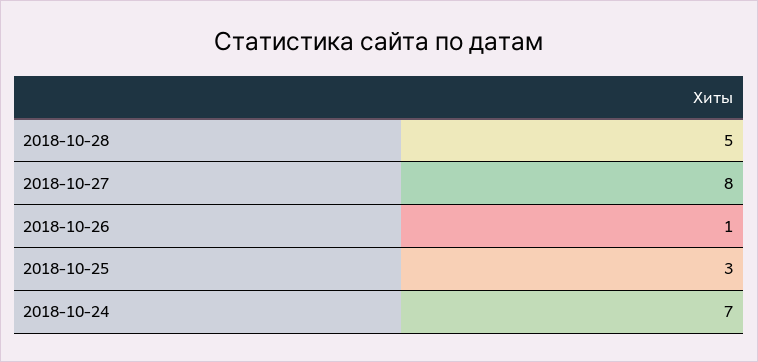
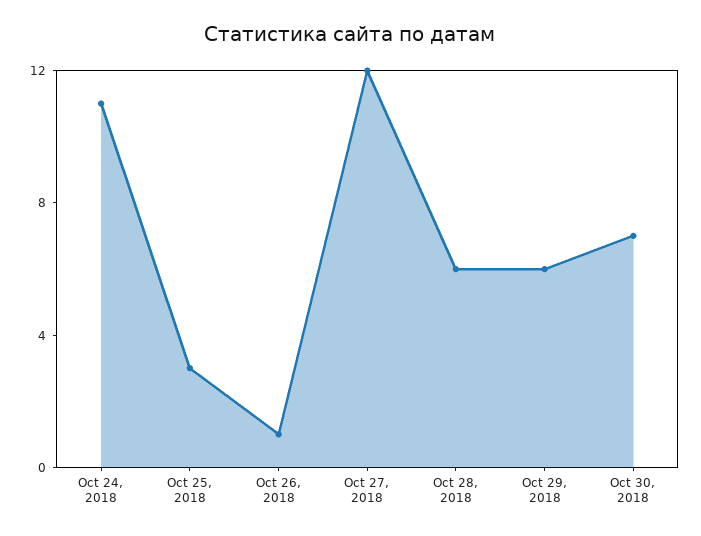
2018-10-28: 5 -> 6
2018-10-27: 8 -> 12
2018-10-24: 7 -> 11
Oct 29, 2018: none -> 6
Oct 30, 2018: none -> 7

